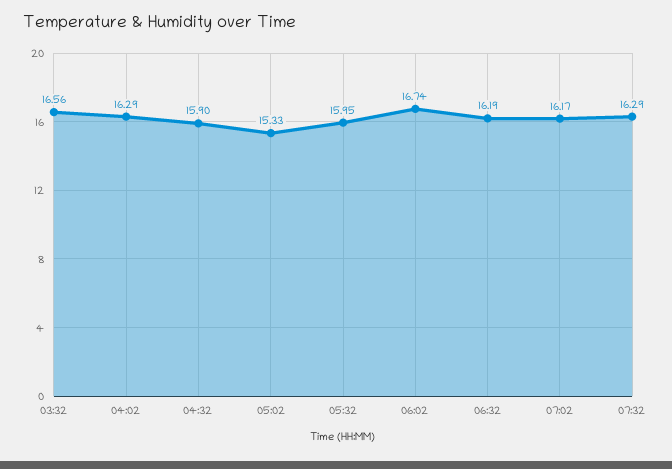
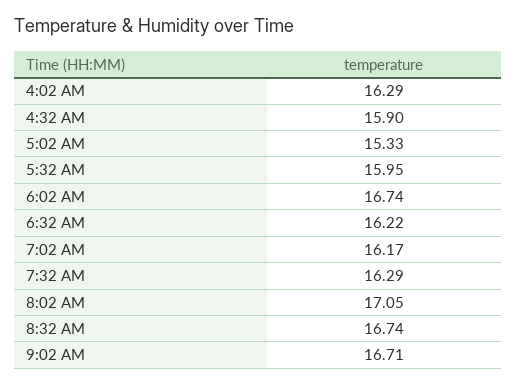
03:32: 16.56 -> none
06:32: 16.19 -> 16.22
8:02 AM: none -> 17.05
8:32 AM: none -> 16.74
9:02 AM: none -> 16.71

